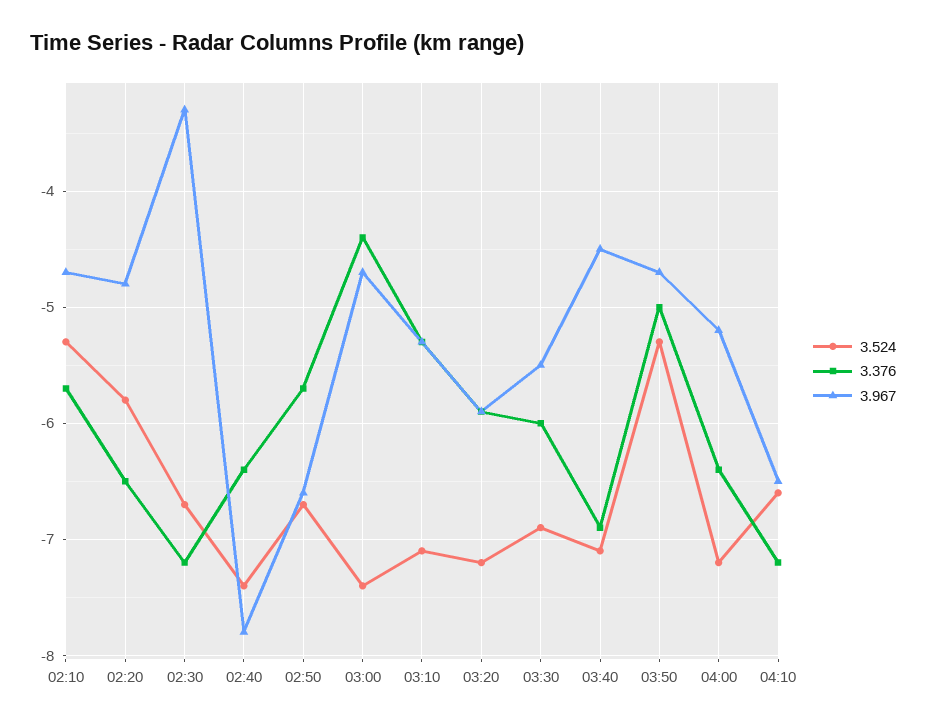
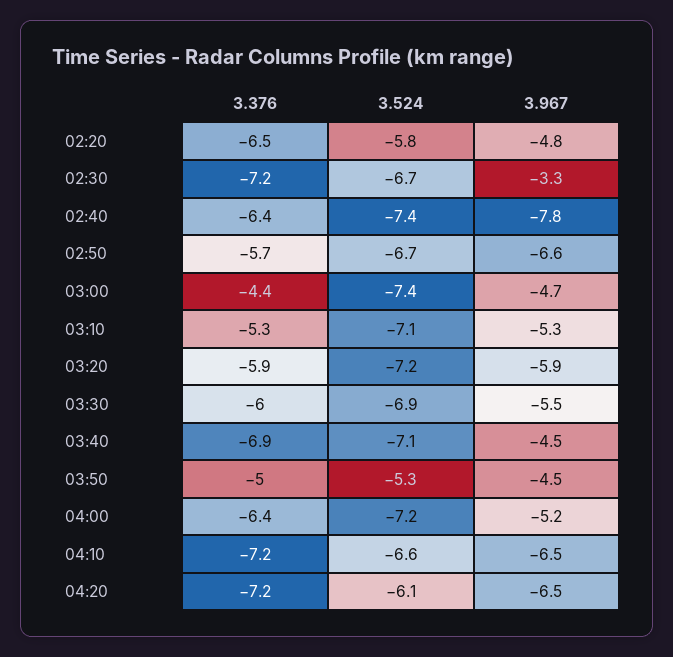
3.524, 02:10: -5.3 -> none
3.376, 02:10: -5.7 -> none
3.967, 02:10: -4.7 -> none
3.967, 03:50: -4.7 -> -4.5
3.376, 04:20: none -> -7.2
3.524, 04:20: none -> -6.1
3.967, 04:20: none -> -6.5

